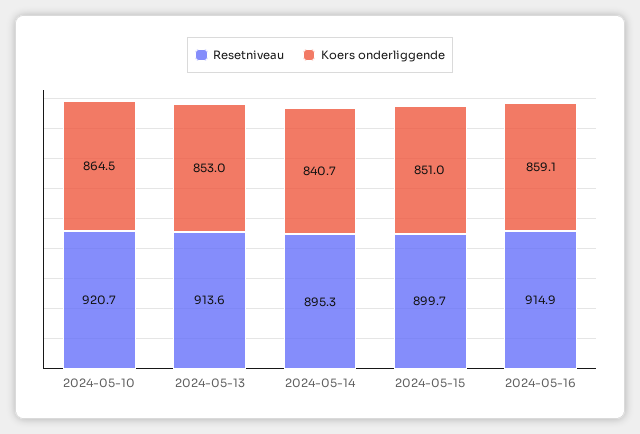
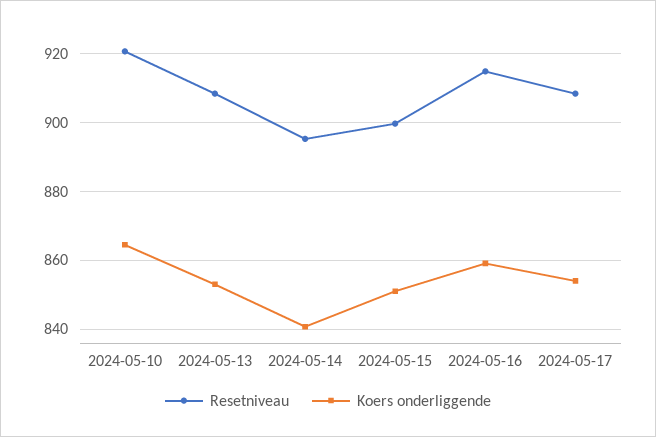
Resetniveau, 2024-05-13: 913.6 -> 908
Resetniveau, 2024-05-17: none -> 908
Koers onderliggende, 2024-05-17: none -> 854

